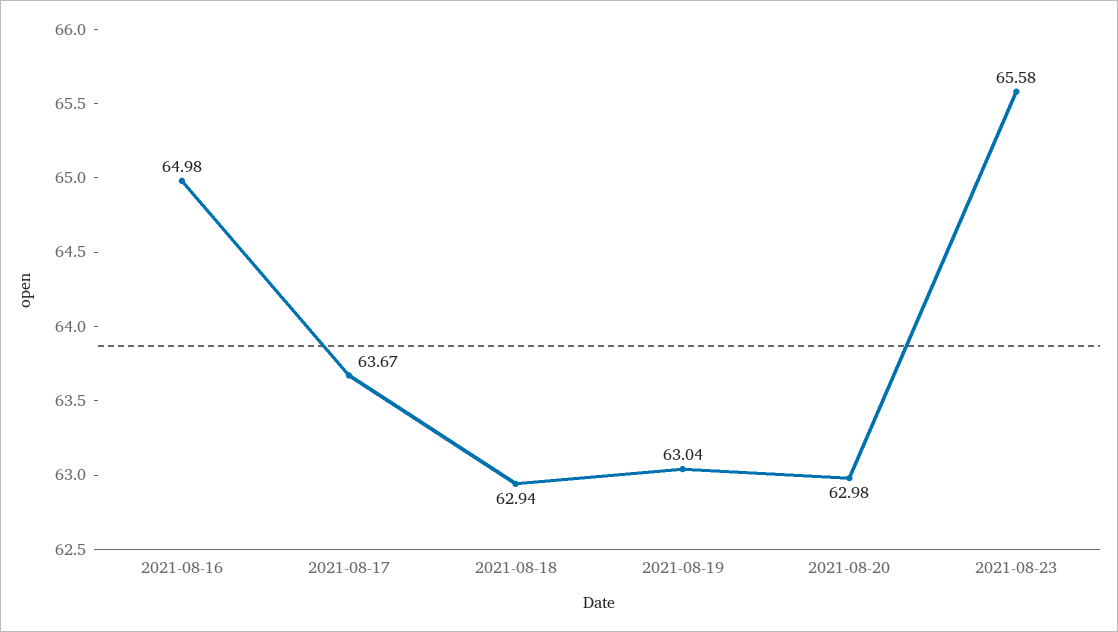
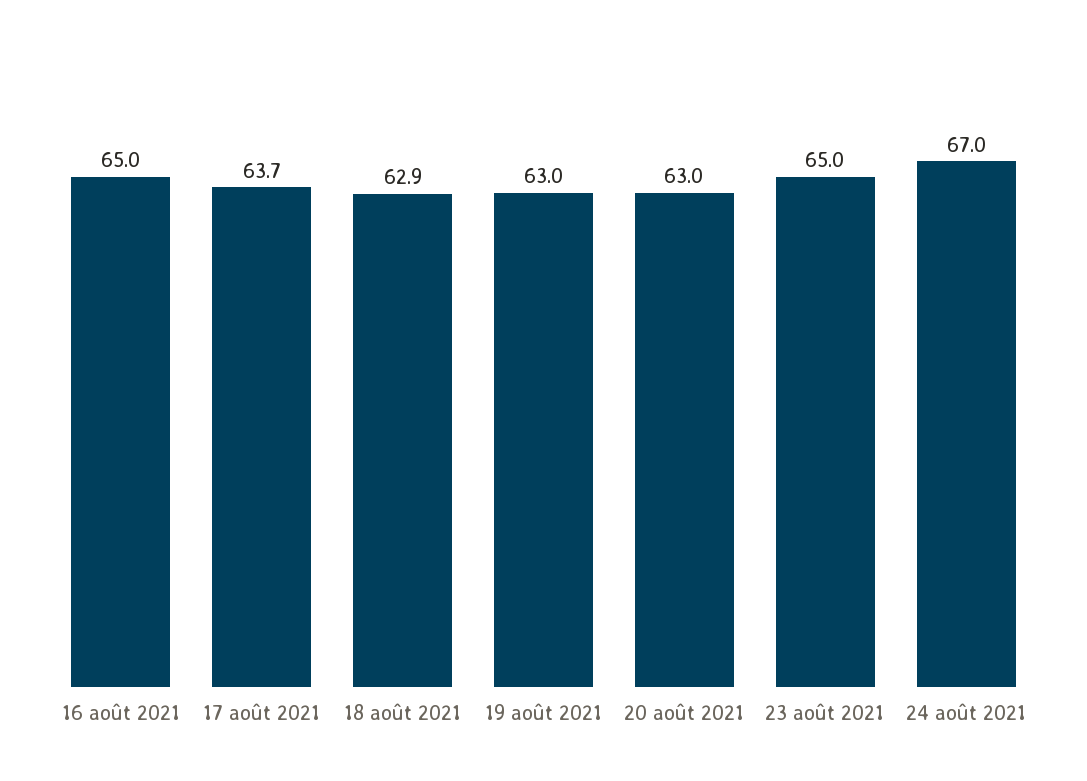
2021-08-23: 65.58 -> 65
24 août 2021: none -> 67

